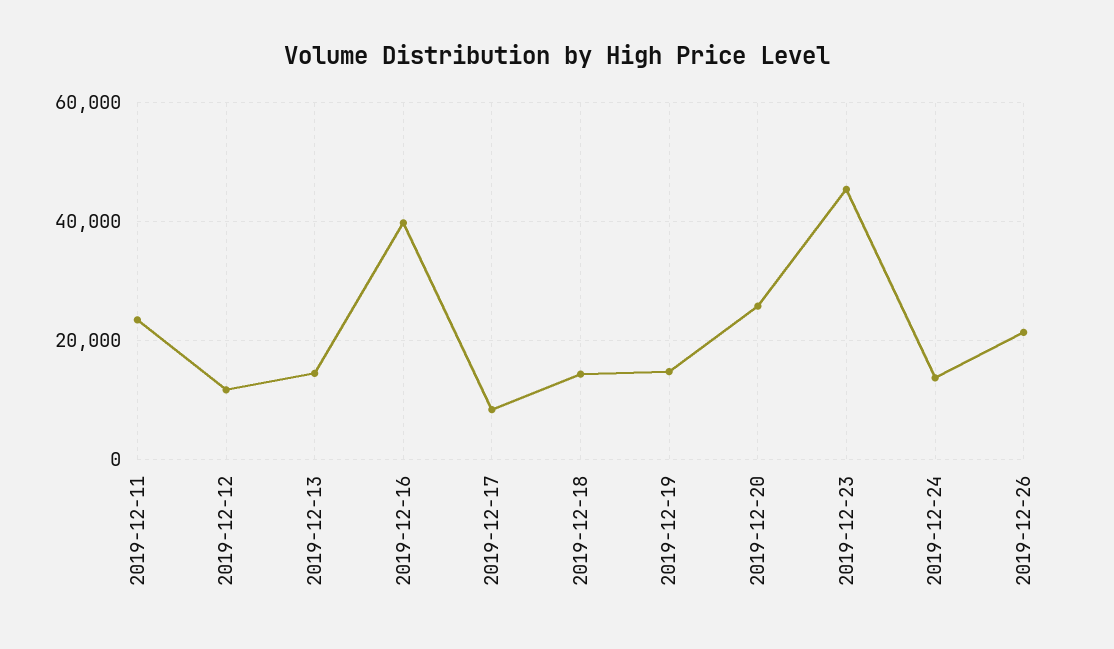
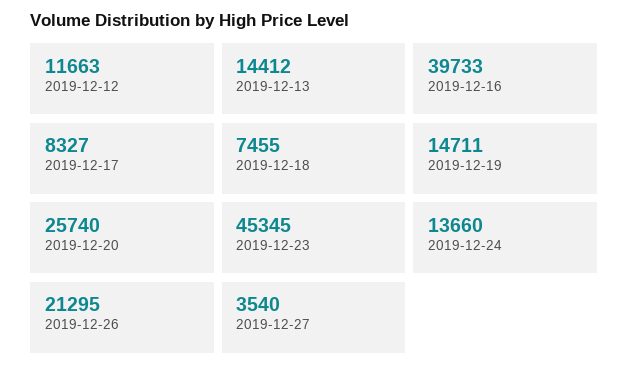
2019-12-11: 24000 -> none
2019-12-18: 14000 -> 7455
2019-12-27: none -> 3540

